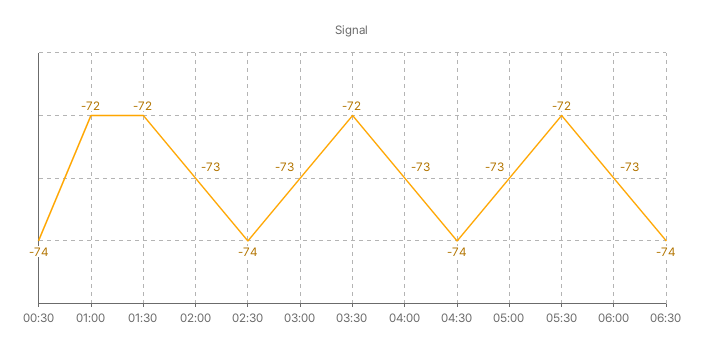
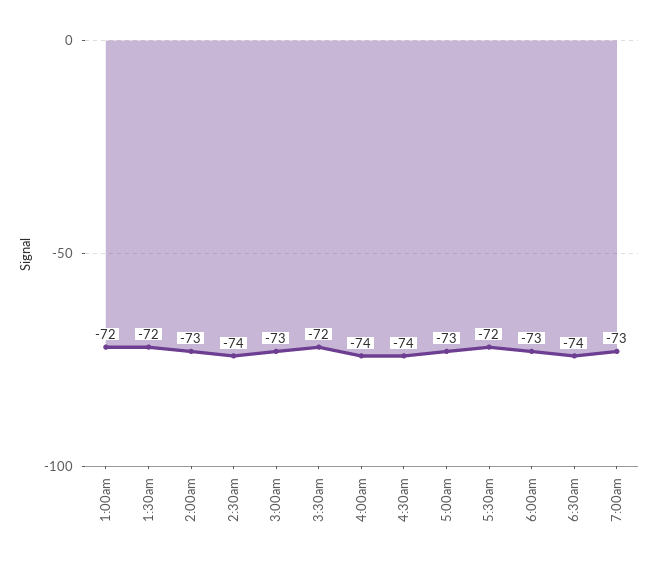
00:30: -74 -> none
04:00: -73 -> -74
7:00am: none -> -73

